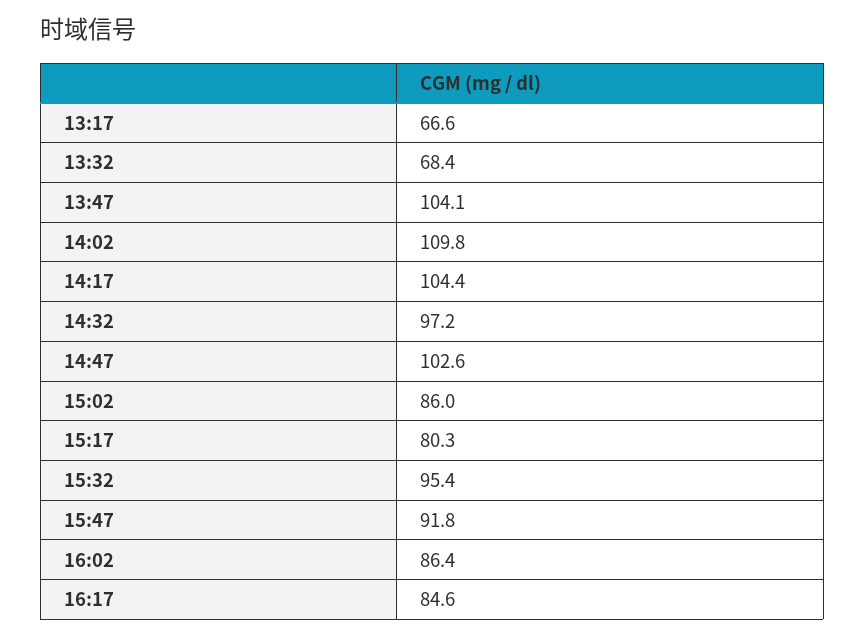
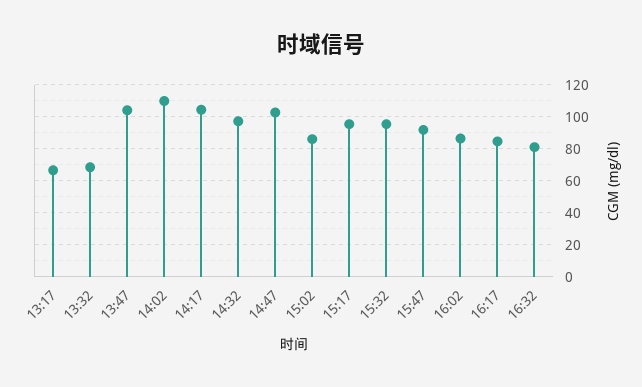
15:17: 80.3 -> 95
16:32: none -> 80

